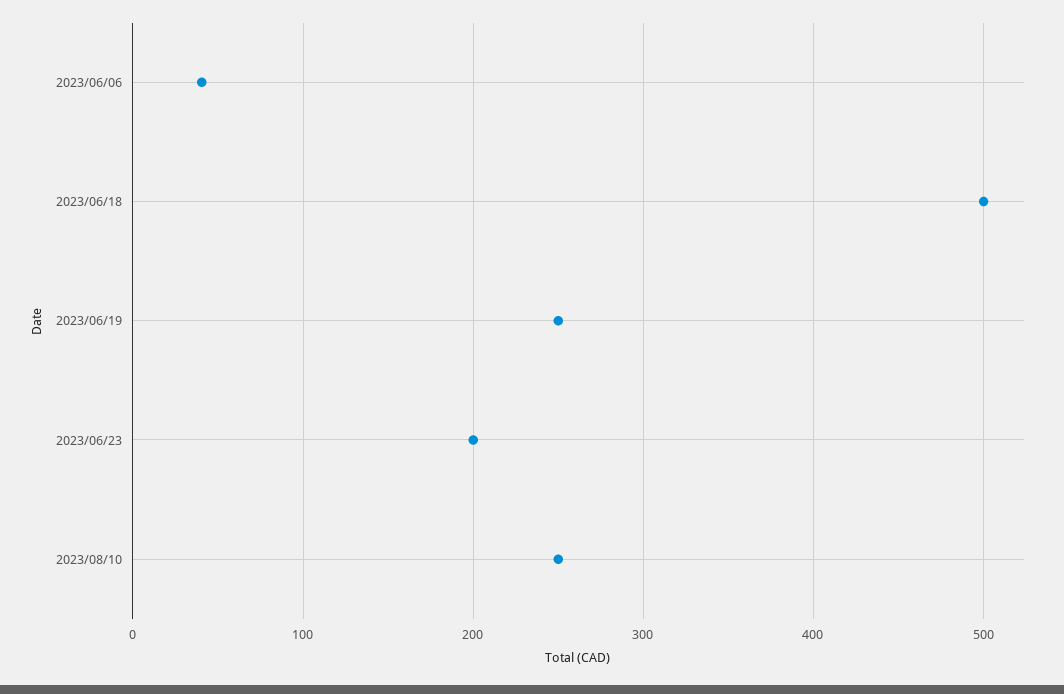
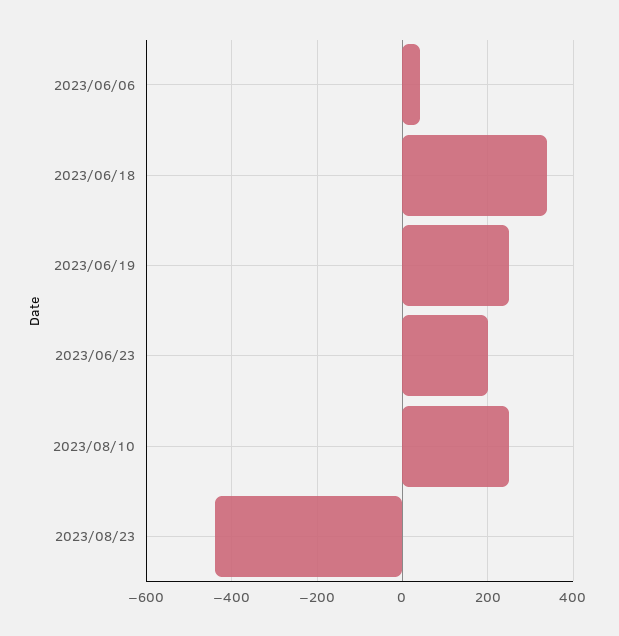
2023/06/18: 500 -> 340
2023/08/23: none -> -440

